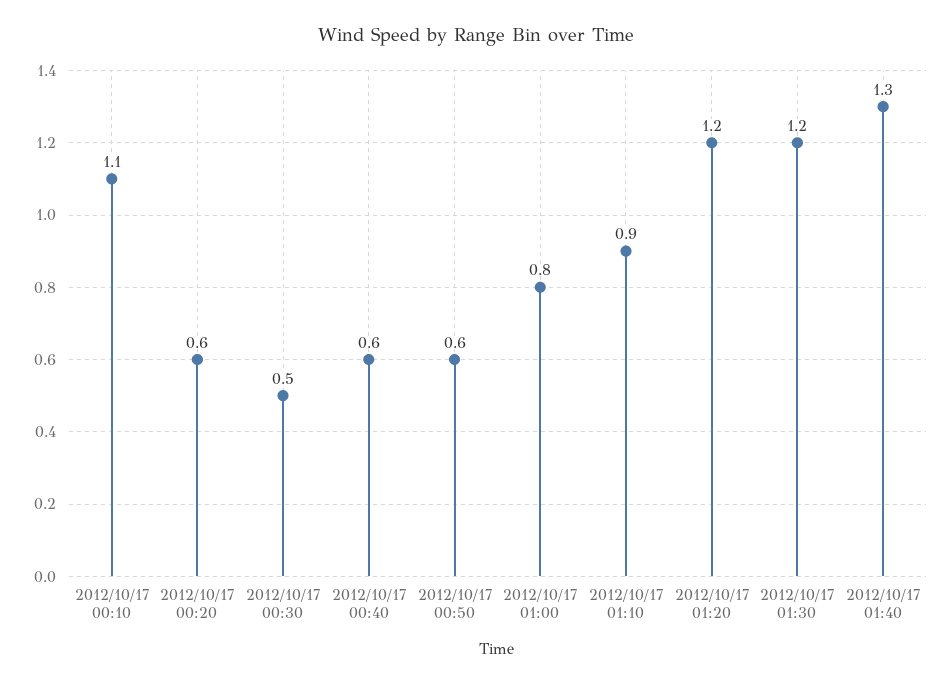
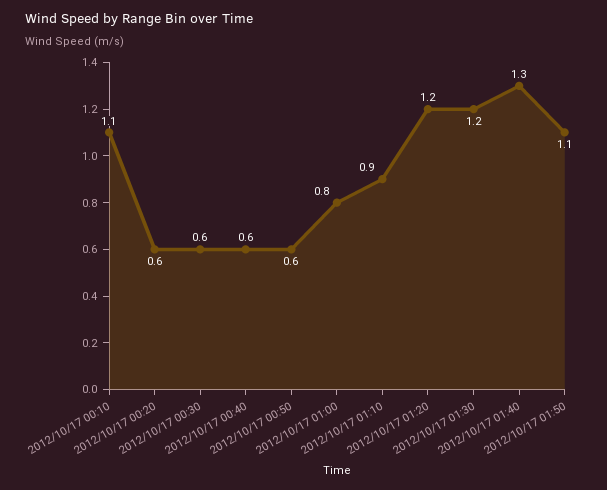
2012/10/17 00:30: 0.5 -> 0.6
2012/10/17 01:50: none -> 1.1

